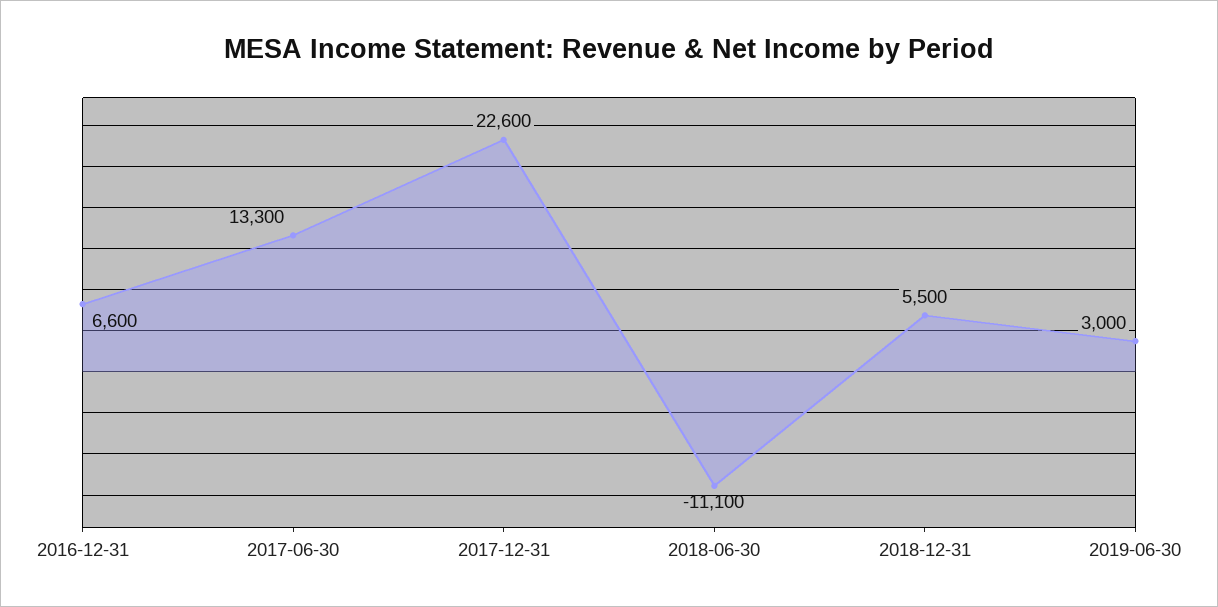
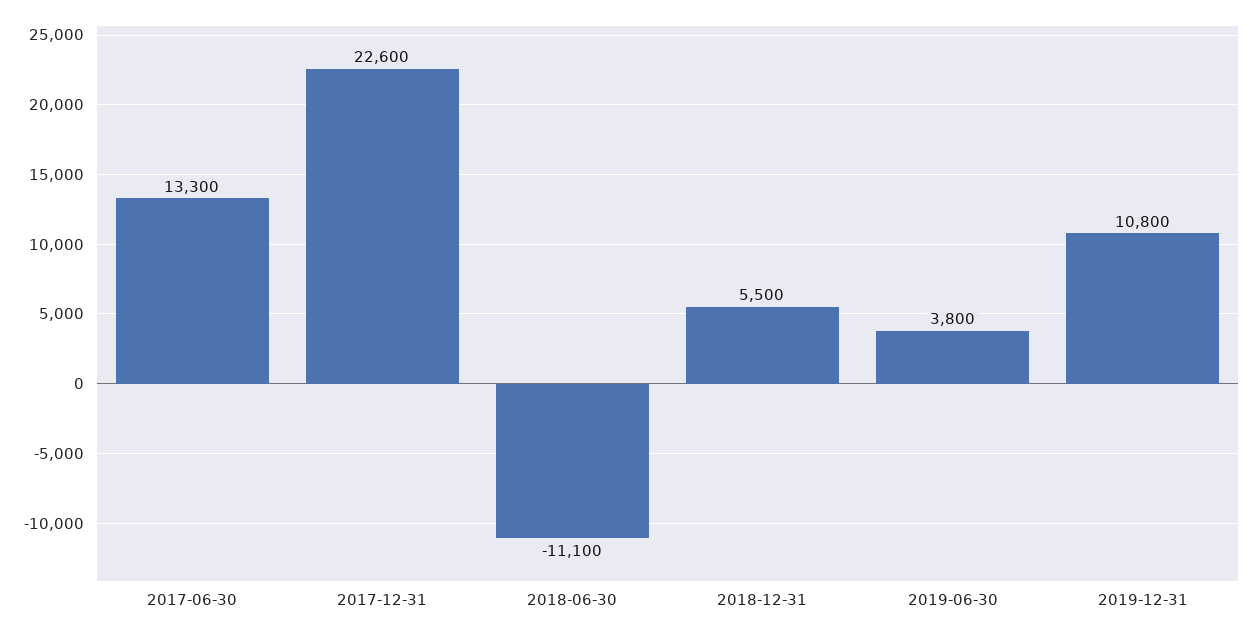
2016-12-31: 6600 -> none
2019-06-30: 3000 -> 3800
2019-12-31: none -> 10800

